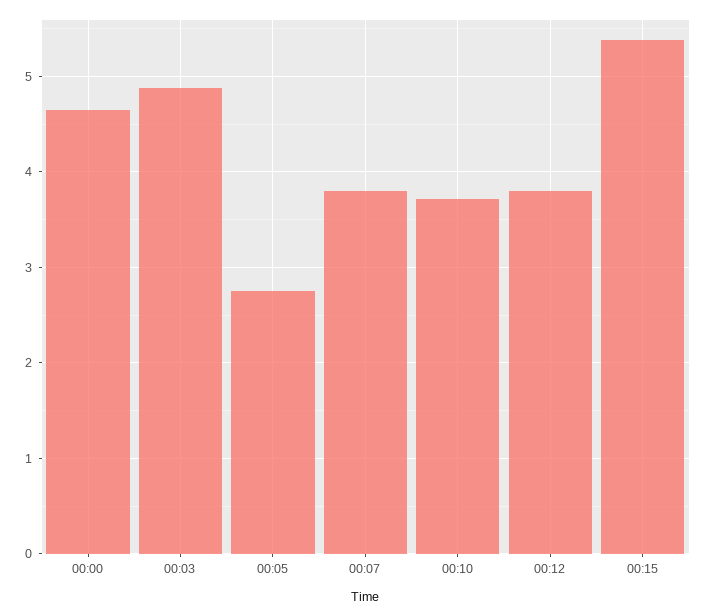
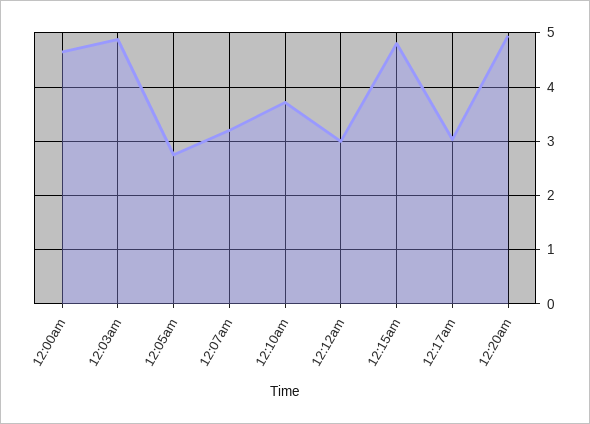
00:07: 3.8 -> 3.2
00:12: 3.8 -> 3
00:15: 5.4 -> 4.8
12:17am: none -> 3
12:20am: none -> 5

